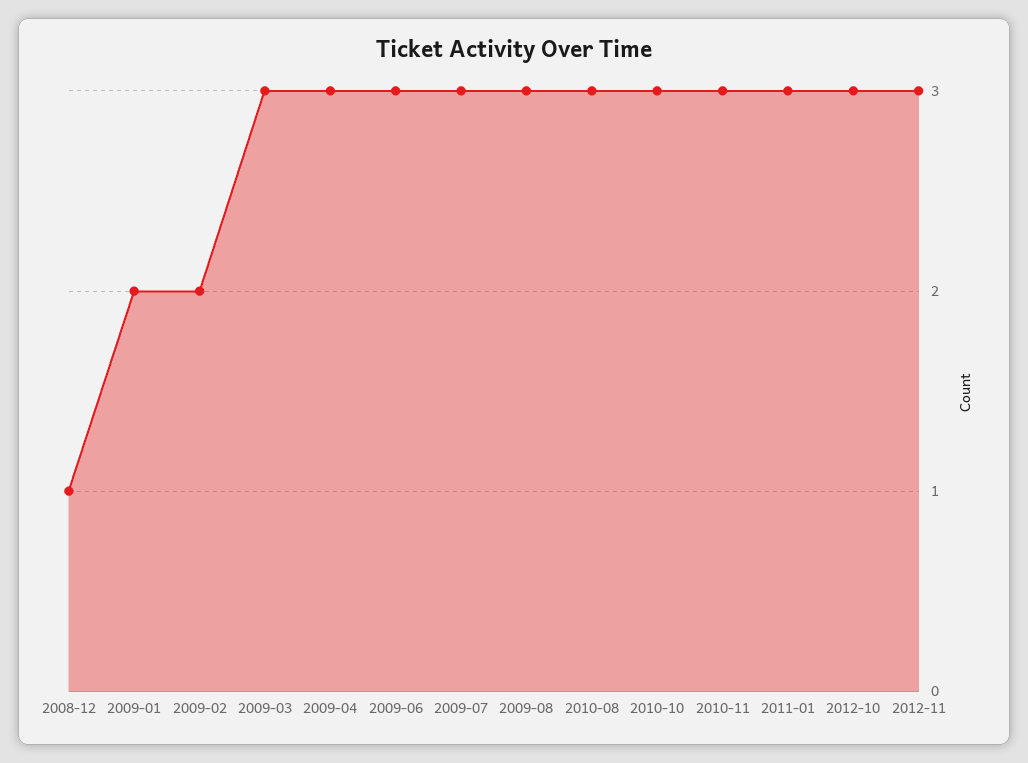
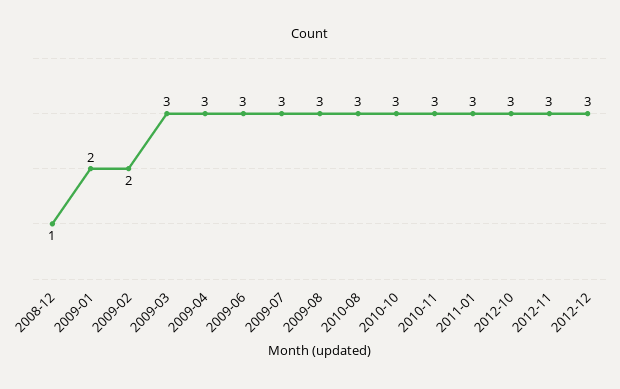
2012-12: none -> 3

